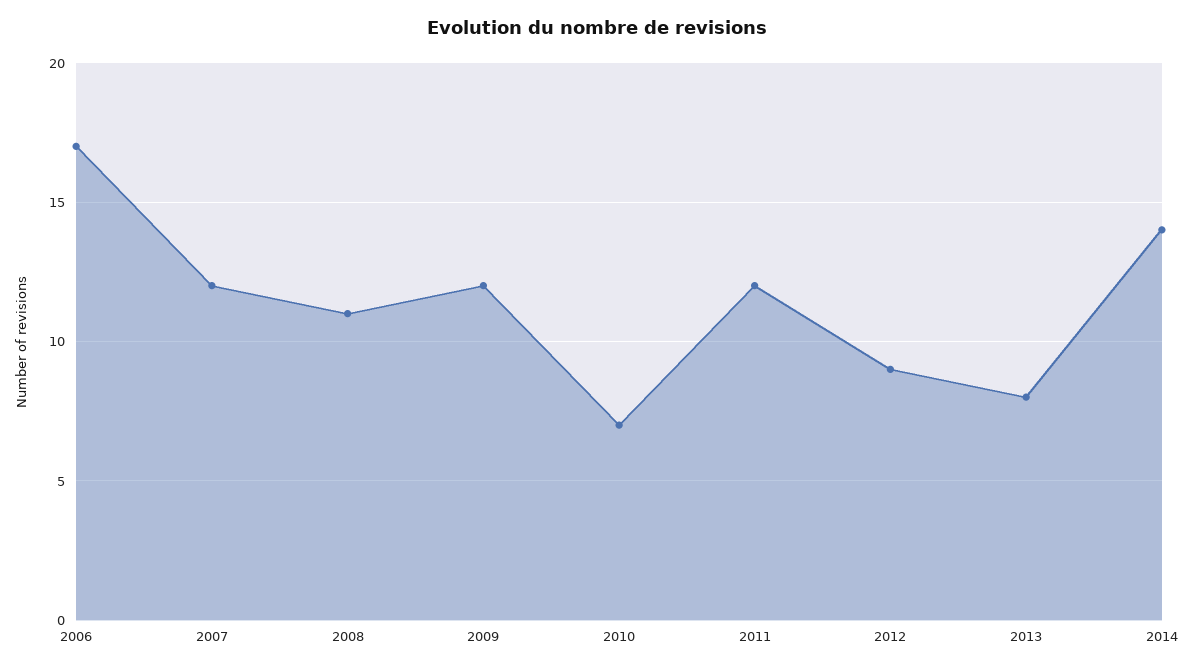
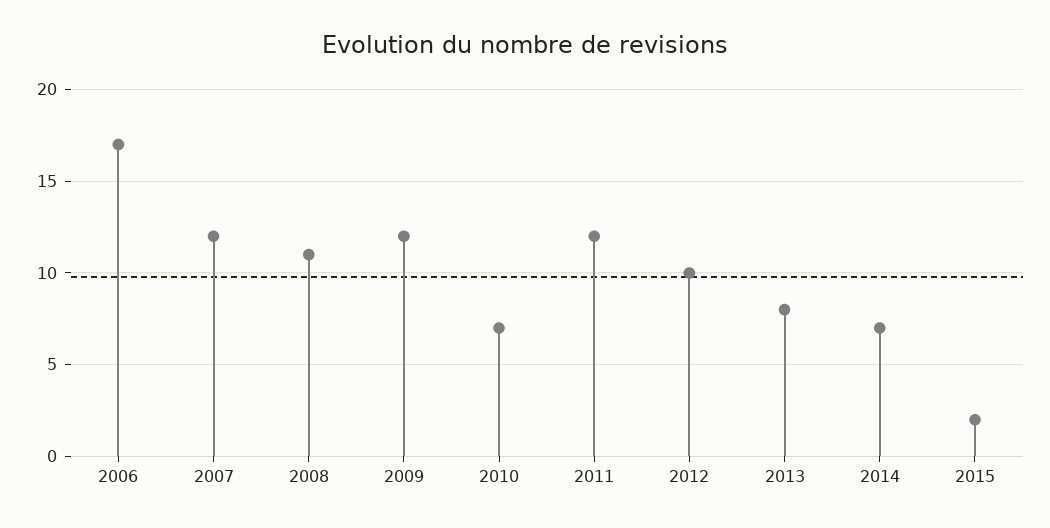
2012: 9 -> 10
2014: 14 -> 7
2015: none -> 2

